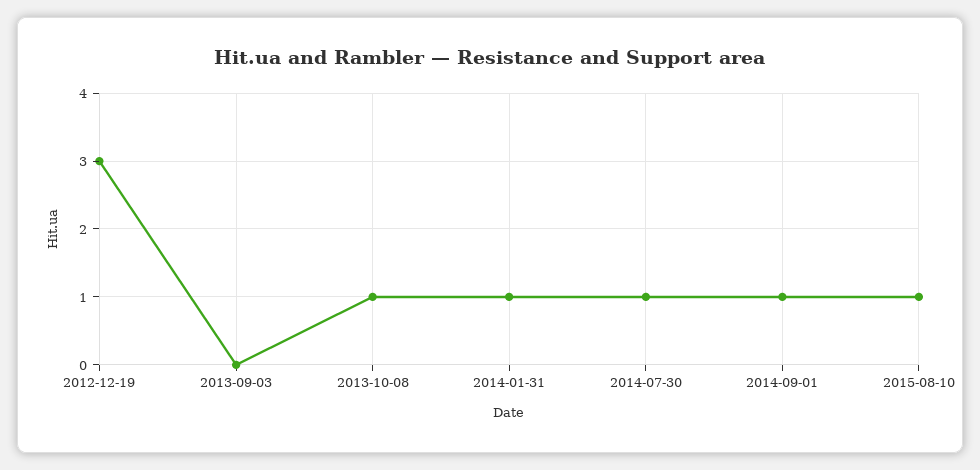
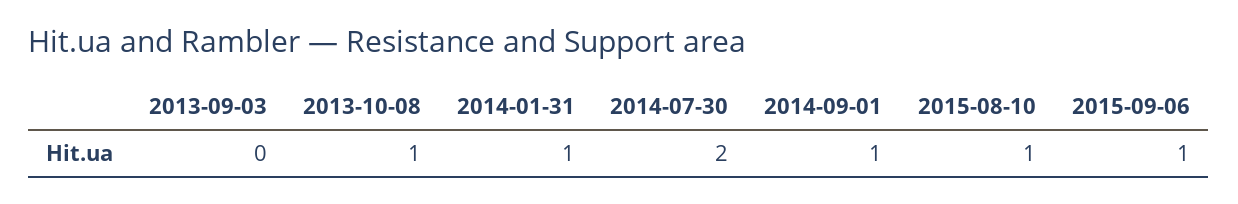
2012-12-19: 3 -> none
2014-07-30: 1 -> 2
2015-09-06: none -> 1

